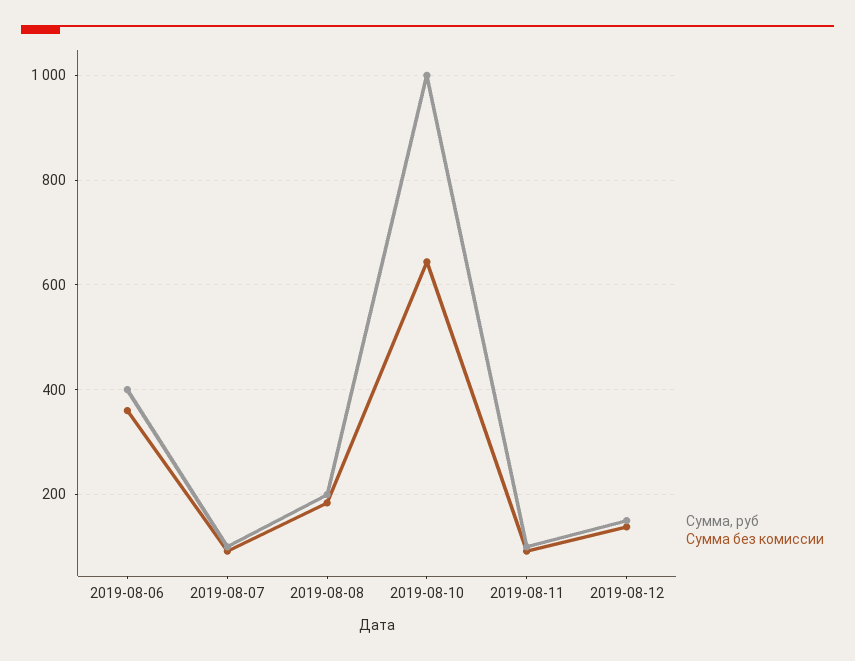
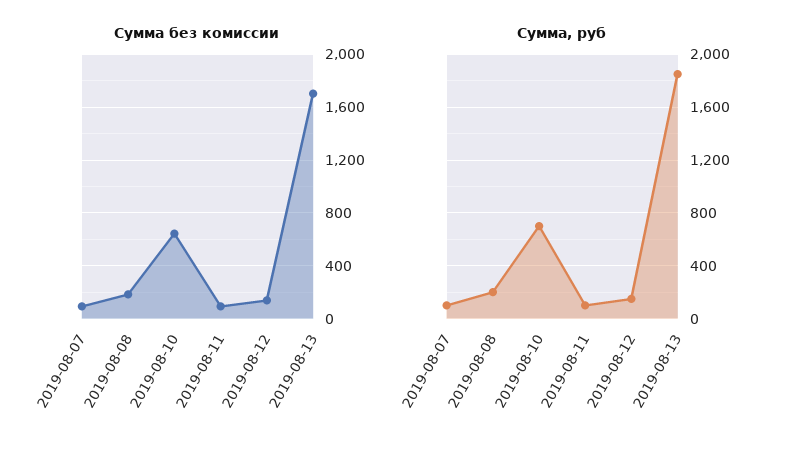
Сумма, руб, 2019-08-06: 400 -> none
Сумма без комиссии, 2019-08-06: 360 -> none
Сумма, руб, 2019-08-10: 1000 -> 700
Сумма без комиссии, 2019-08-13: none -> 1700
Сумма, руб, 2019-08-13: none -> 1850

